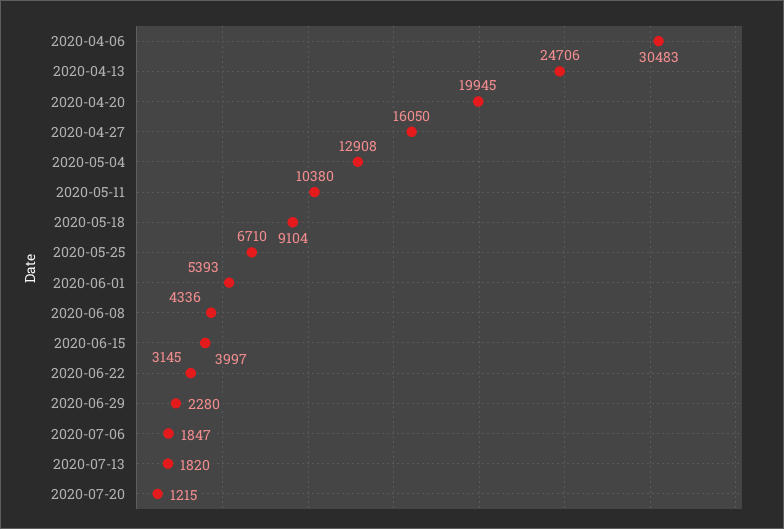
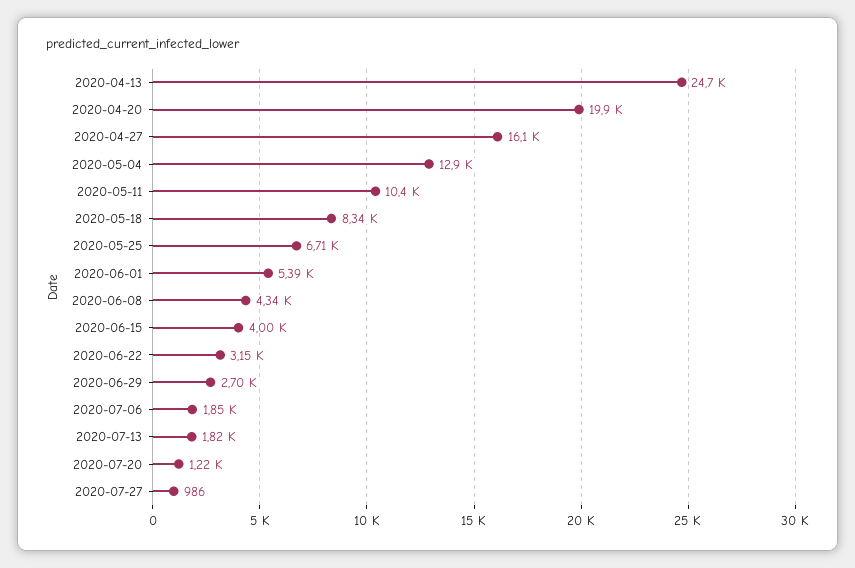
2020-04-06: 30483 -> none
2020-05-18: 9104 -> 8340
2020-06-29: 2280 -> 2700
2020-07-27: none -> 986

